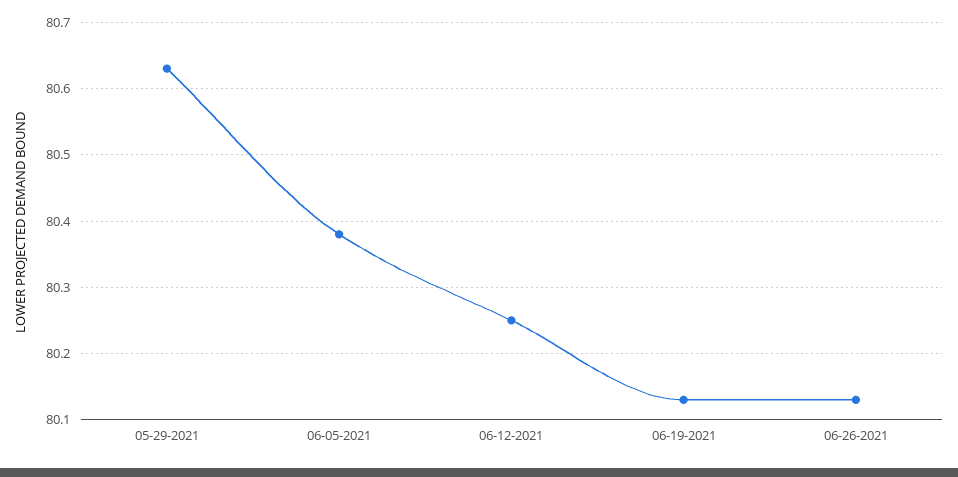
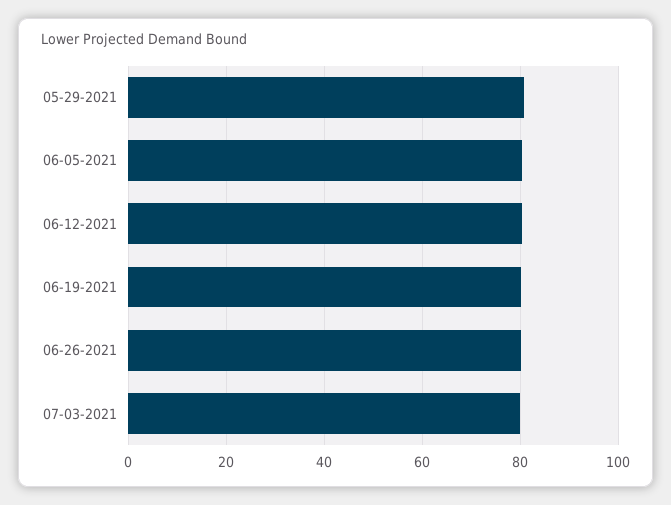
07-03-2021: none -> 80

